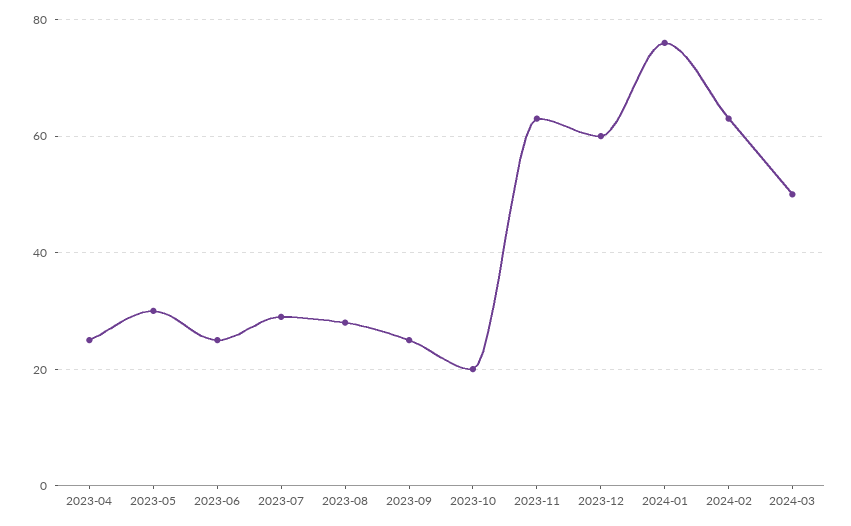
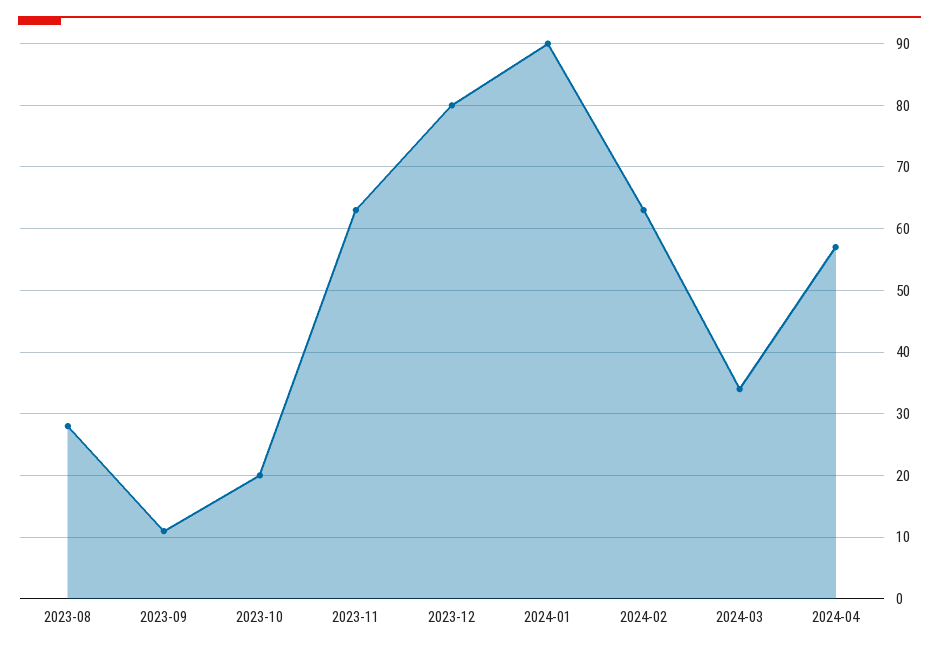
2023-04: 25 -> none
2023-05: 30 -> none
2023-06: 25 -> none
2023-07: 30 -> none
2023-09: 25 -> 11
2023-12: 60 -> 80
2024-01: 75 -> 90
2024-03: 50 -> 34
2024-04: none -> 57

